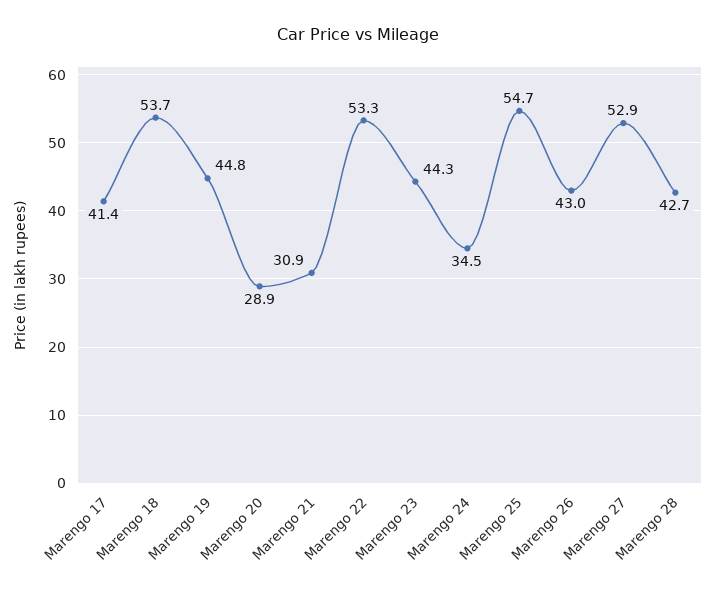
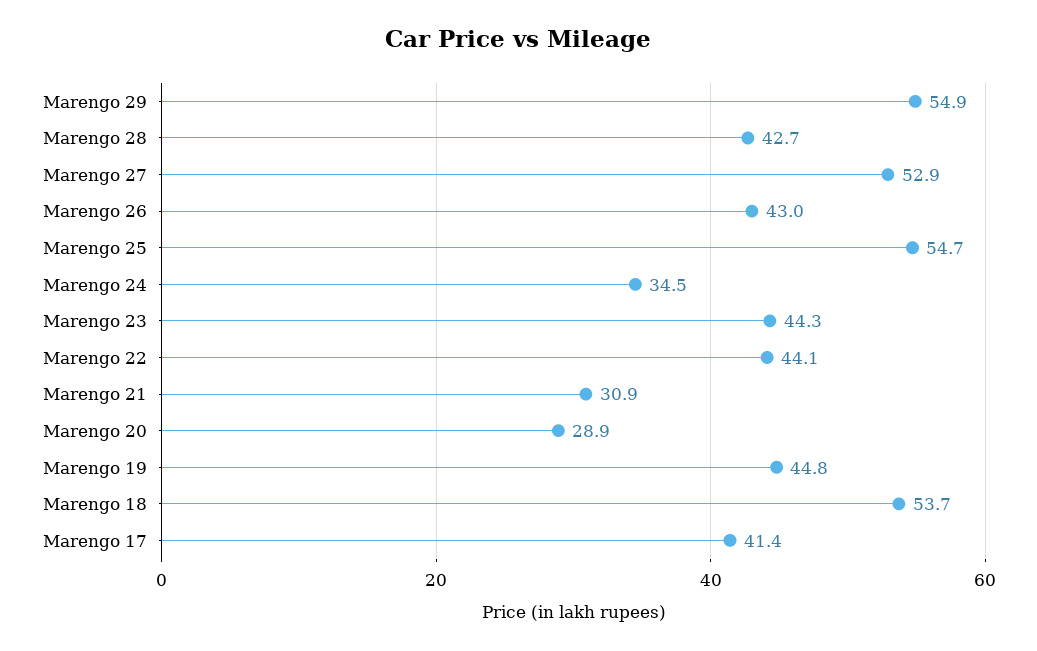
Marengo 22: 53.3 -> 44.1
Marengo 29: none -> 54.9

